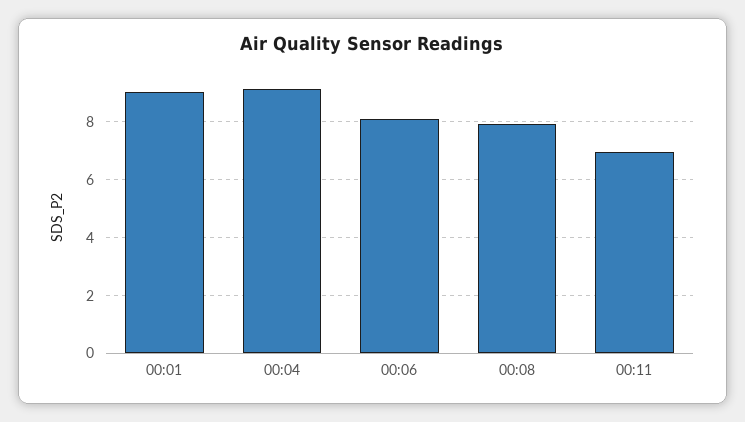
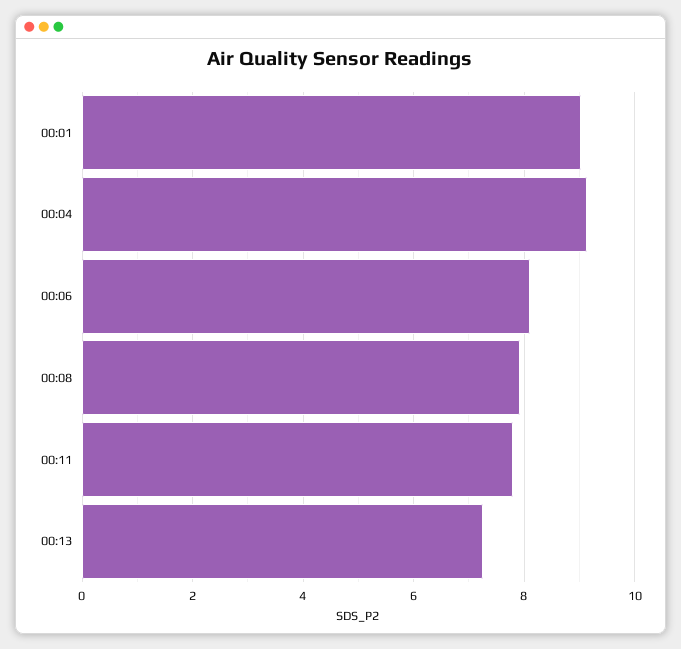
00:11: 7 -> 7.8
00:13: none -> 7.2

